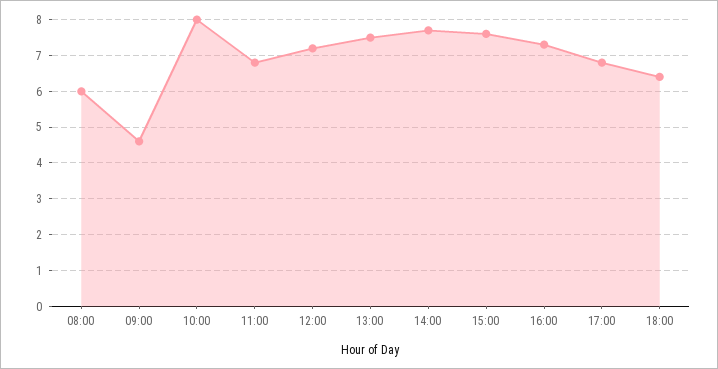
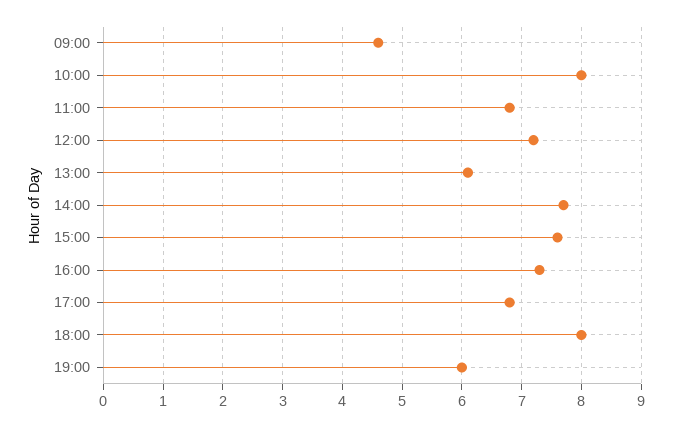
08:00: 6 -> none
13:00: 7.5 -> 6
18:00: 6.5 -> 8
19:00: none -> 6

